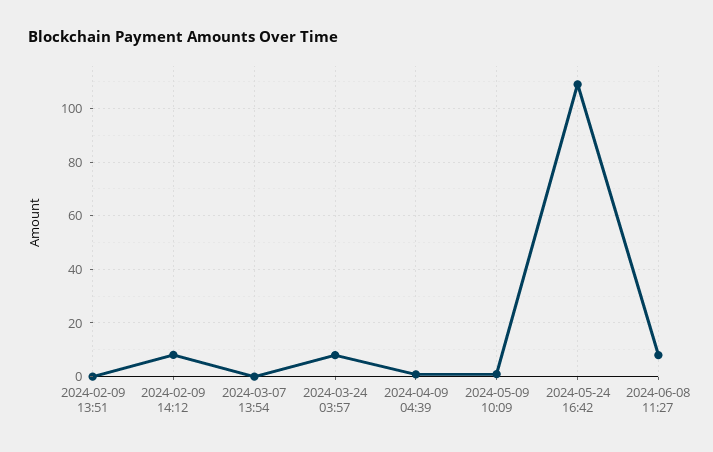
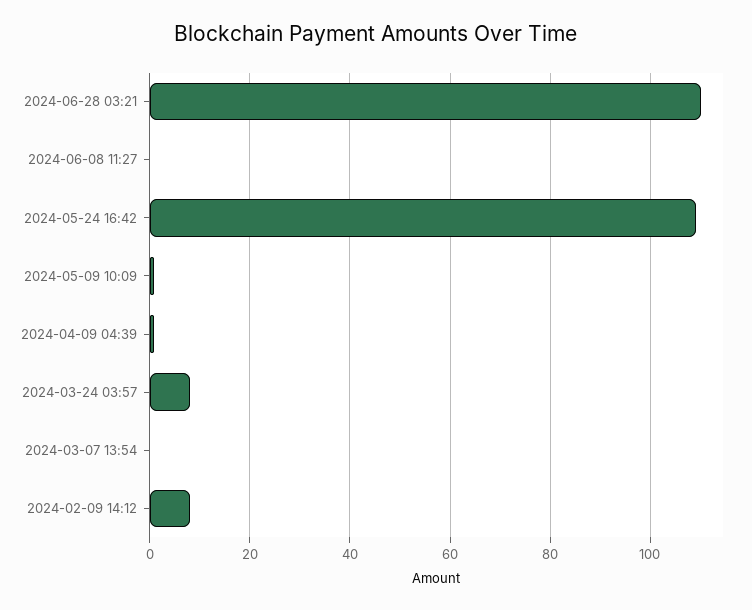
2024-02-09 13:51: 0 -> none
2024-06-08 11:27: 7.5 -> 0
2024-06-28 03:21: none -> 110

